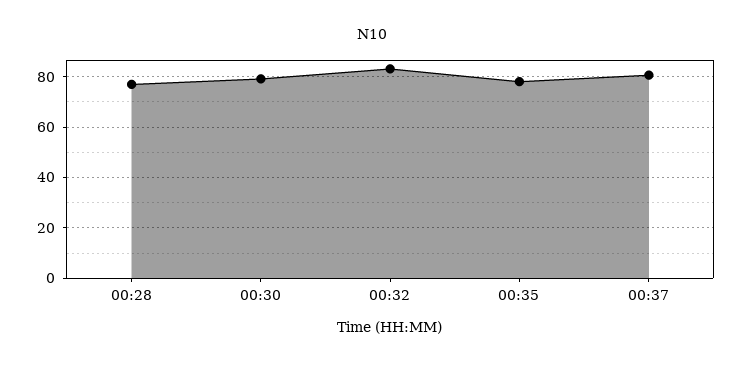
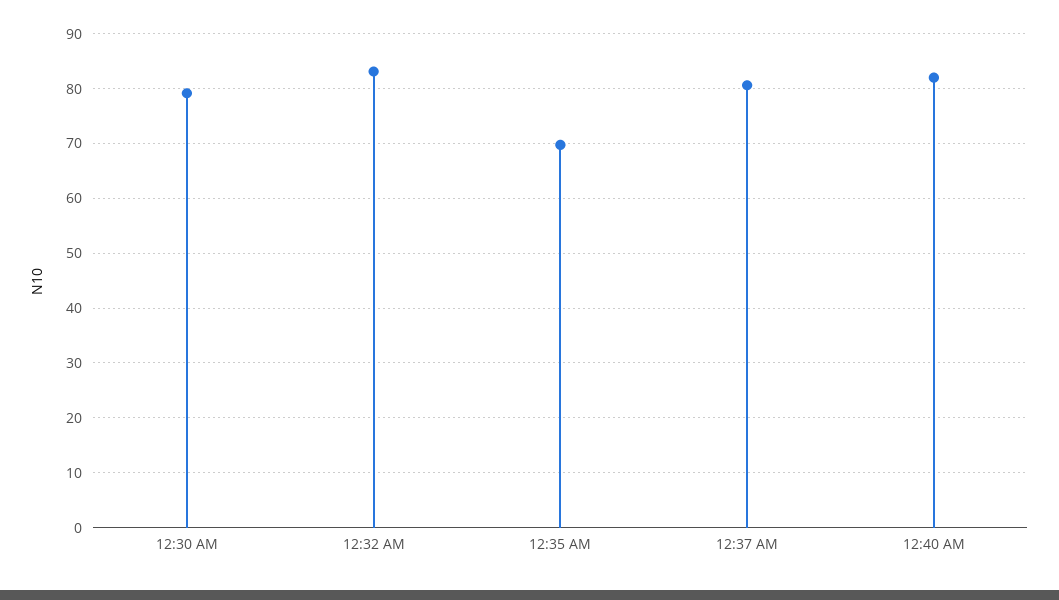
00:28: 77.5 -> none
00:35: 77.5 -> 70
12:40 AM: none -> 82

